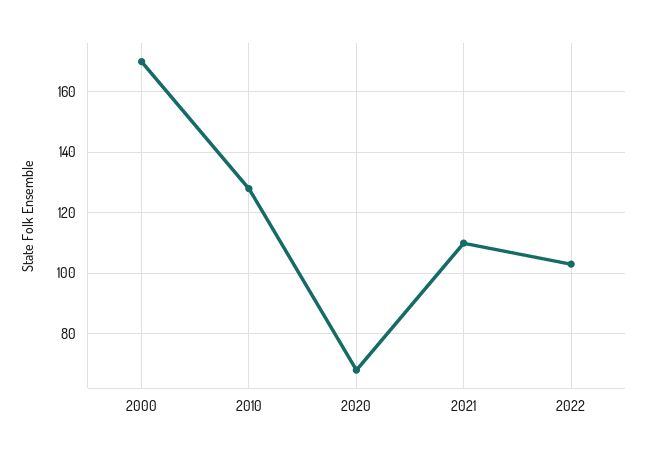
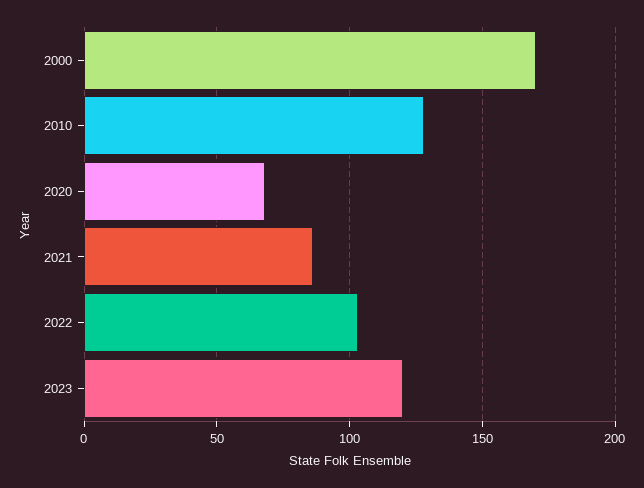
2021: 110 -> 85
2023: none -> 120

